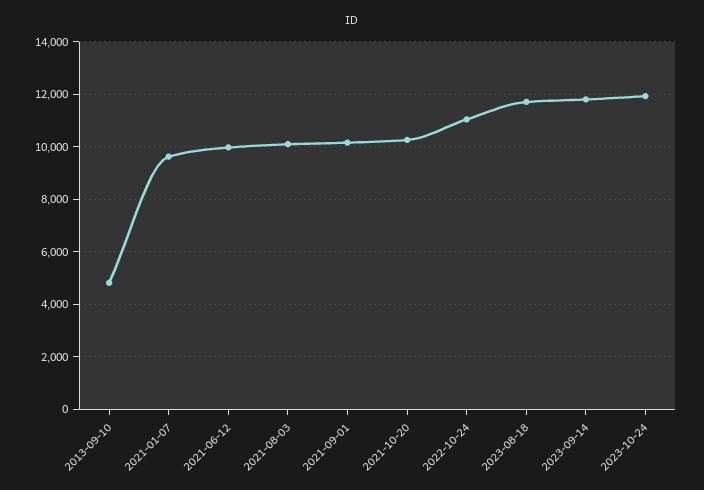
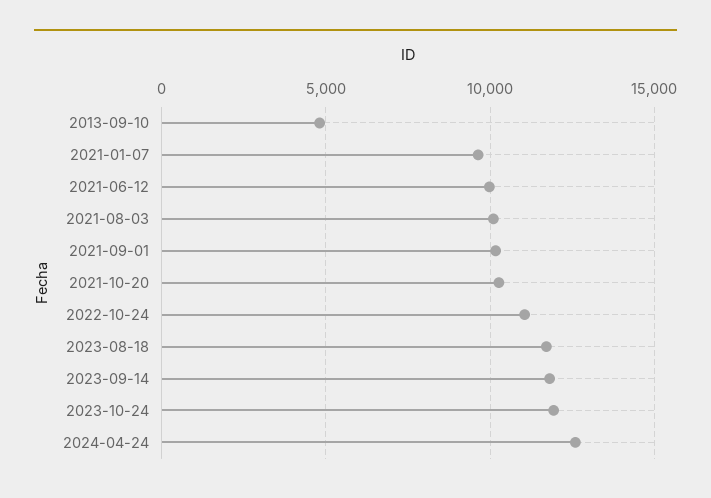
2024-04-24: none -> 12500

